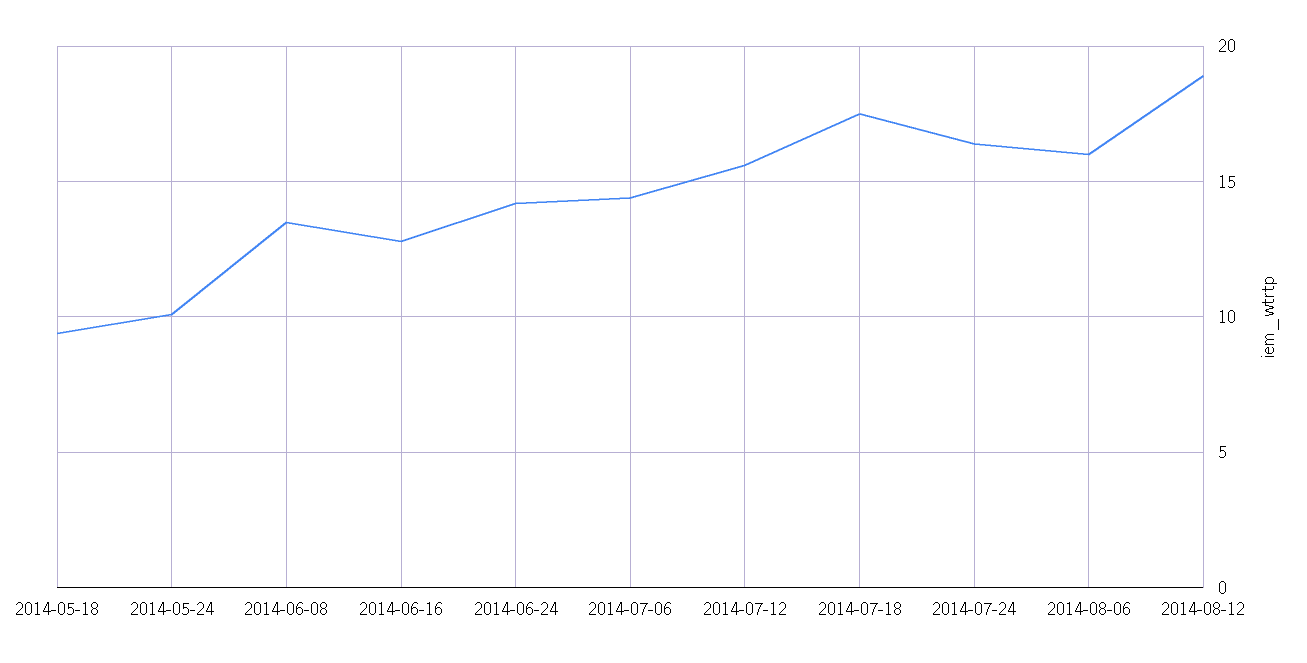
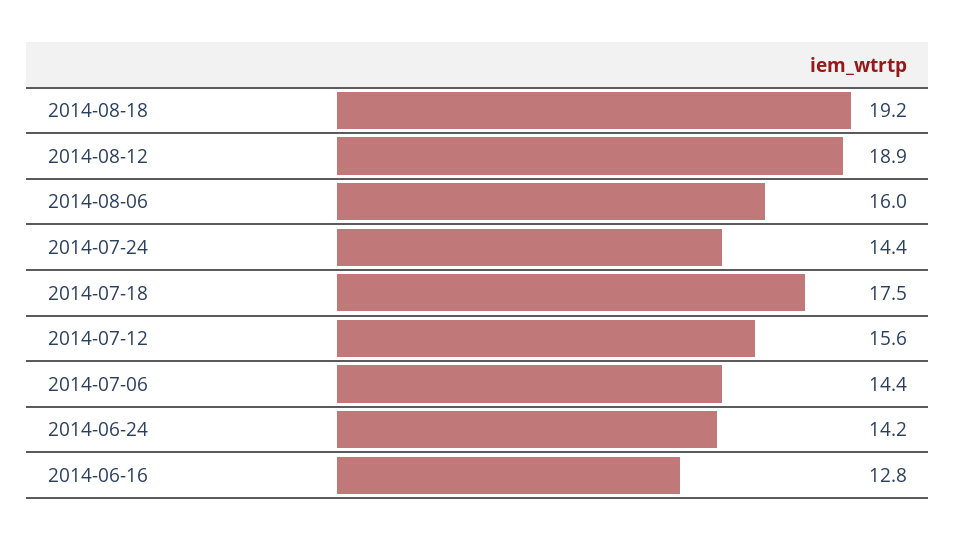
2014-05-18: 9.5 -> none
2014-05-24: 10 -> none
2014-06-08: 13.5 -> none
2014-07-24: 16.5 -> 14.4
2014-08-18: none -> 19.2

